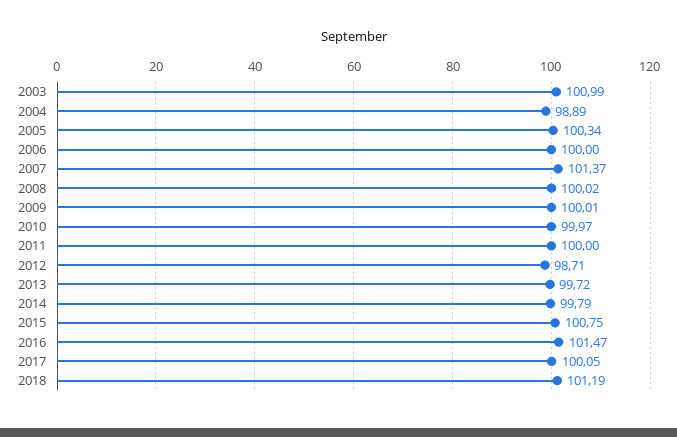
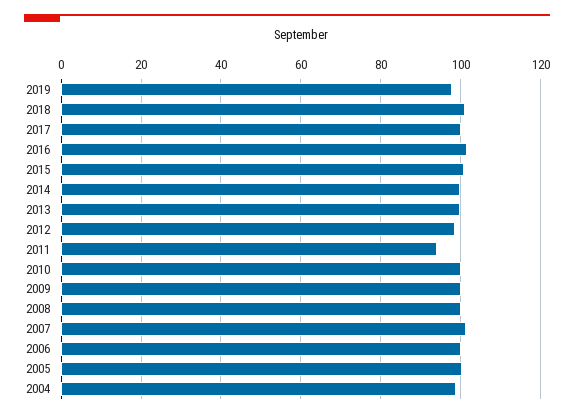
2003: 100.99 -> none
2011: 100 -> 94
2019: none -> 98

